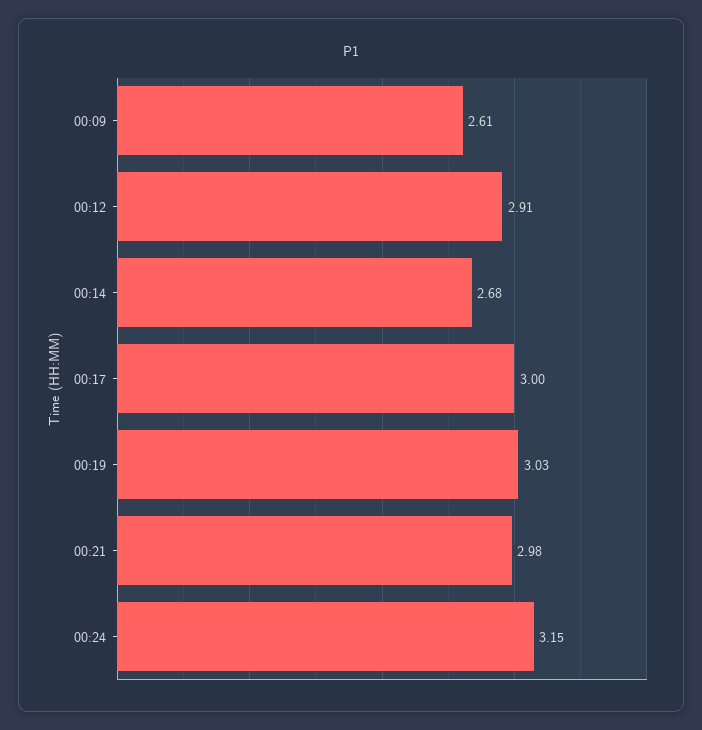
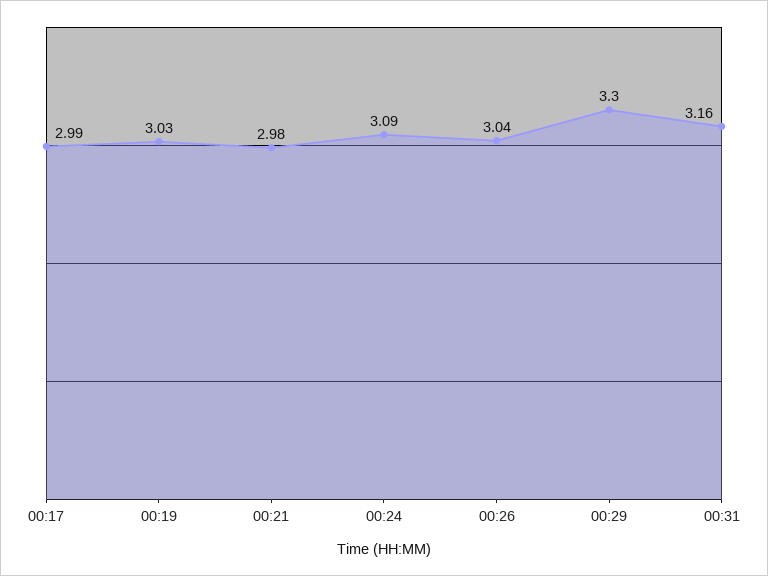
00:09: 2.61 -> none
00:12: 2.91 -> none
00:14: 2.68 -> none
00:17: 3 -> 2.99
00:24: 3.15 -> 3.09
00:26: none -> 3.04
00:29: none -> 3.3
00:31: none -> 3.16

